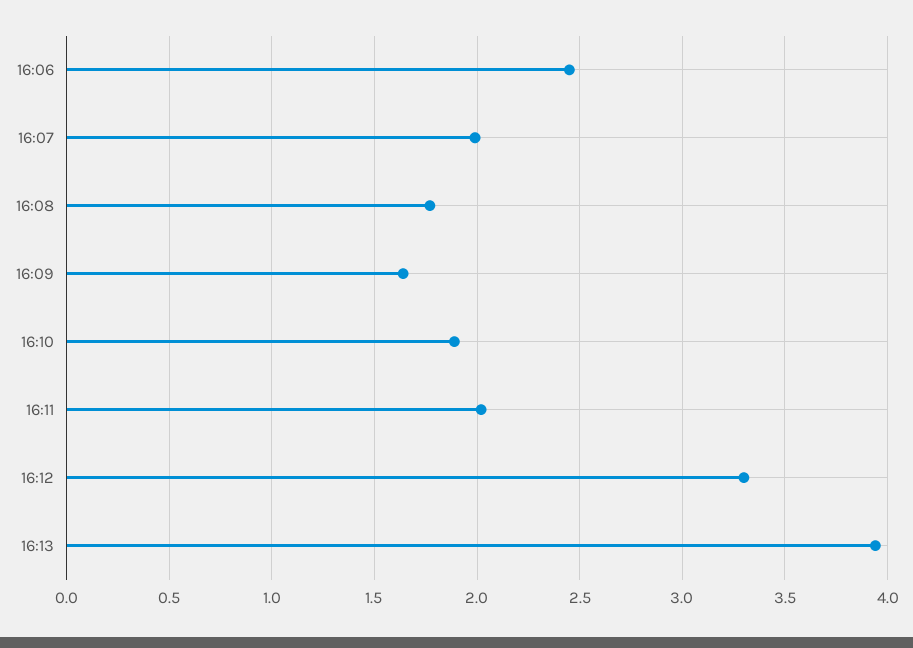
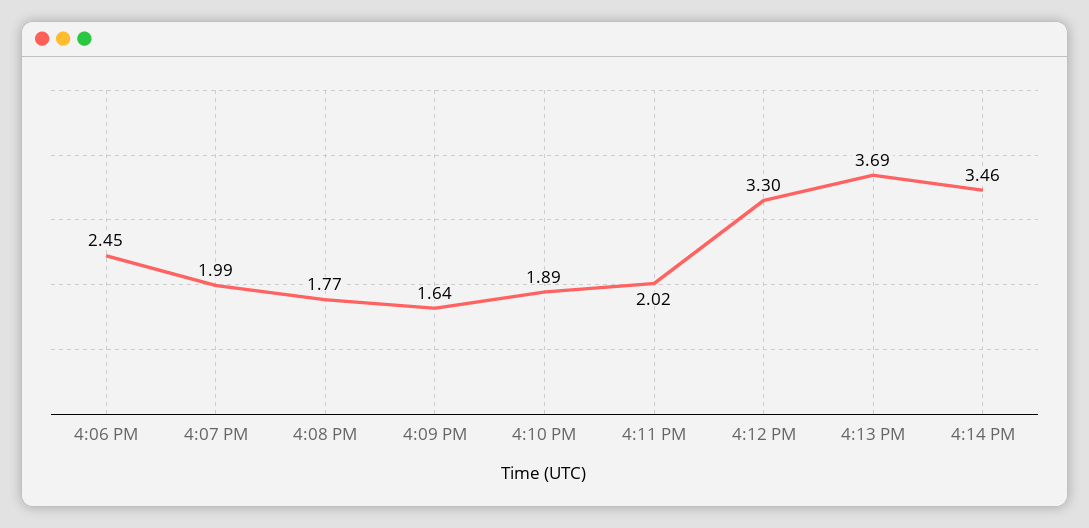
16:13: 3.95 -> 3.69
4:14 PM: none -> 3.46

